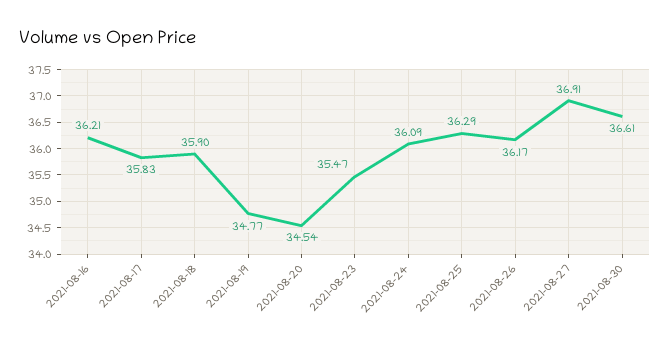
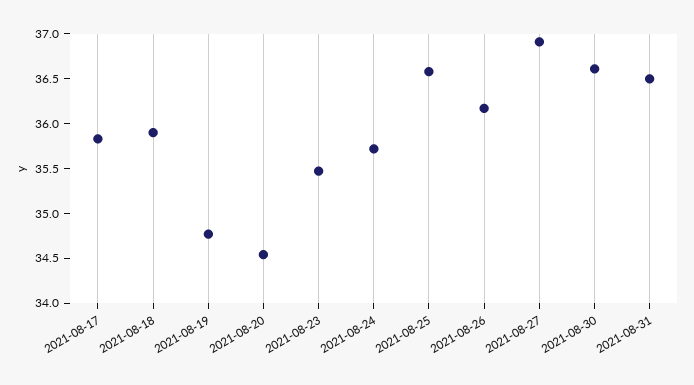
2021-08-16: 36.21 -> none
2021-08-24: 36.09 -> 35.7
2021-08-25: 36.29 -> 36.6
2021-08-31: none -> 36.5

